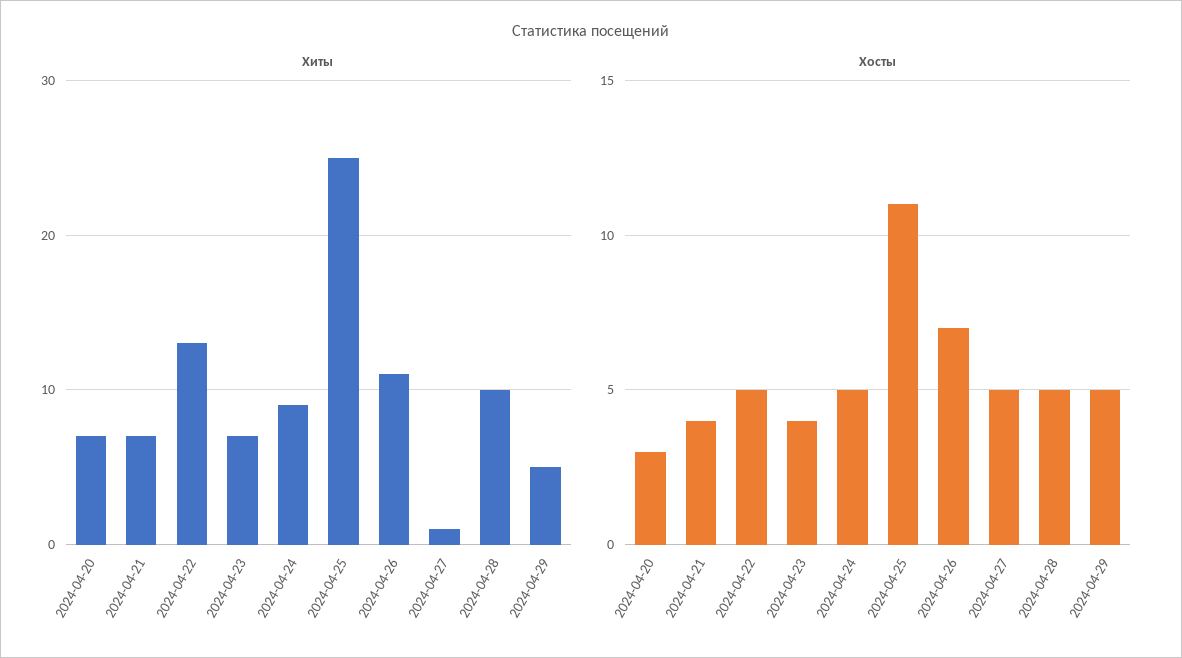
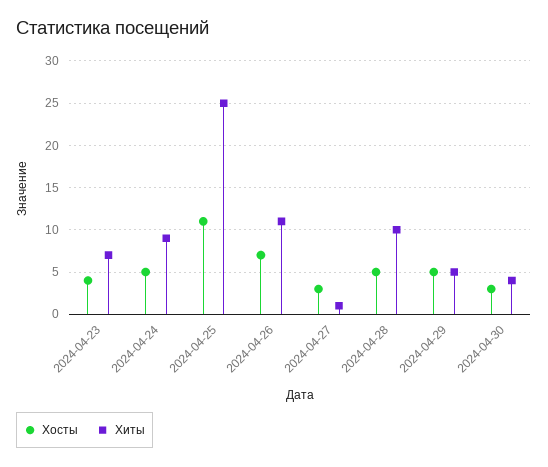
Хиты, 2024-04-20: 7 -> none
Хиты, 2024-04-21: 7 -> none
Хиты, 2024-04-22: 13 -> none
Хосты, 2024-04-20: 3 -> none
Хосты, 2024-04-21: 4 -> none
Хосты, 2024-04-22: 5 -> none
Хосты, 2024-04-27: 5 -> 3
Хосты, 2024-04-30: none -> 3
Хиты, 2024-04-30: none -> 4

